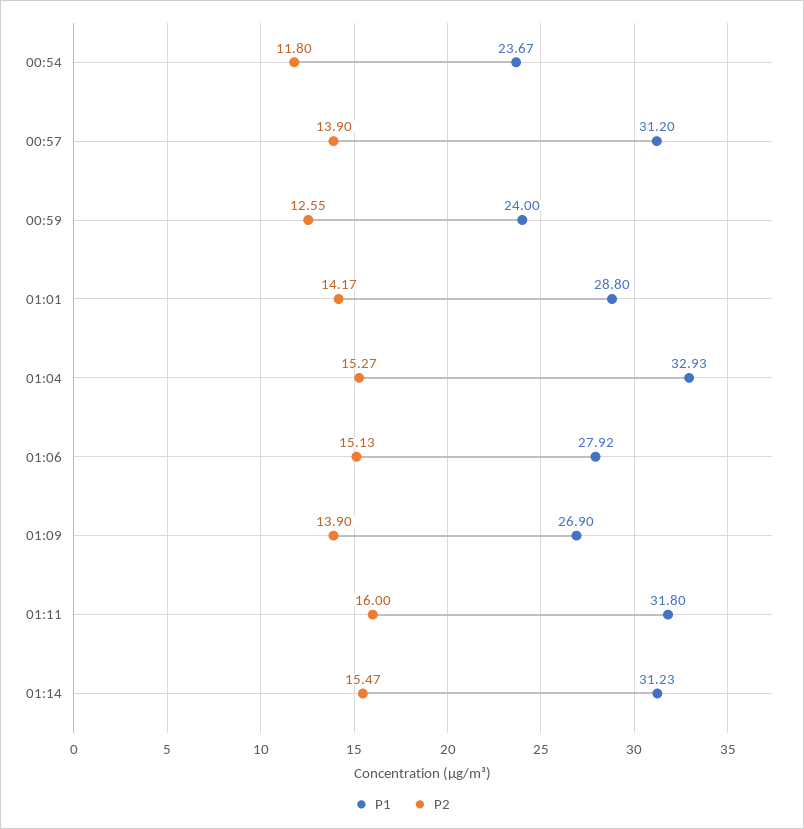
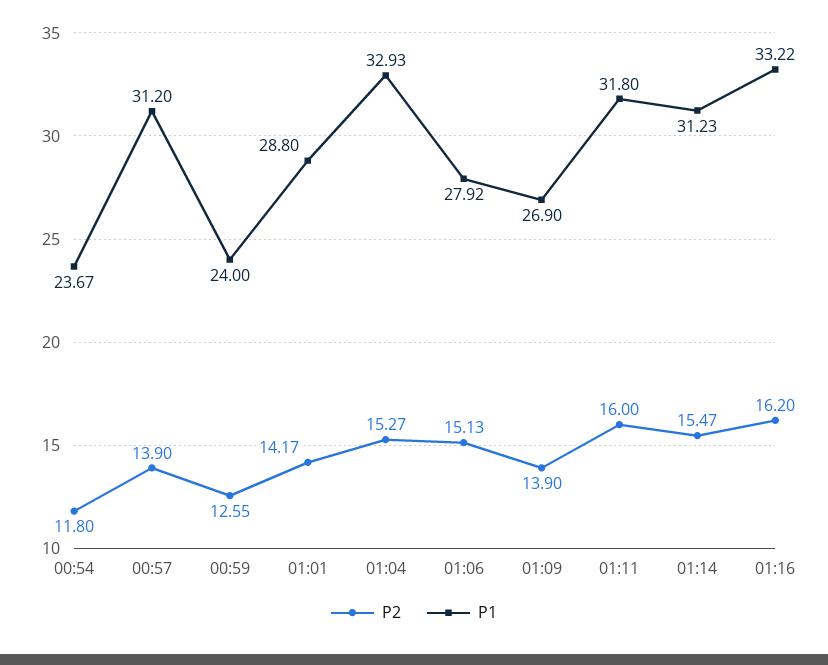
P2, 01:16: none -> 16.2
P1, 01:16: none -> 33.22

